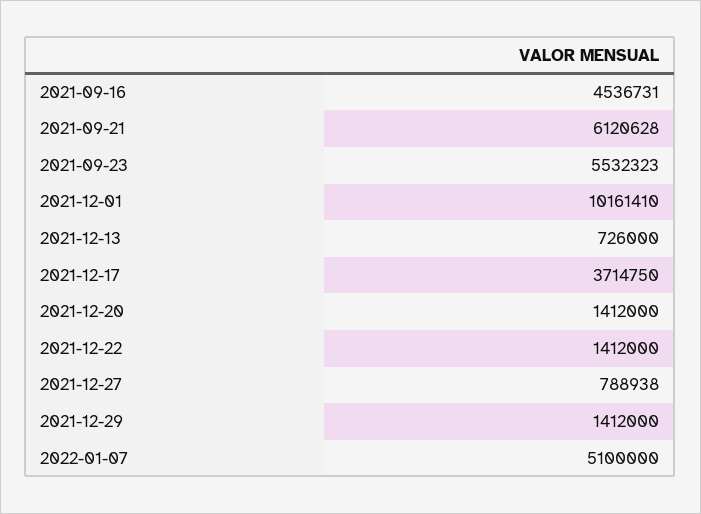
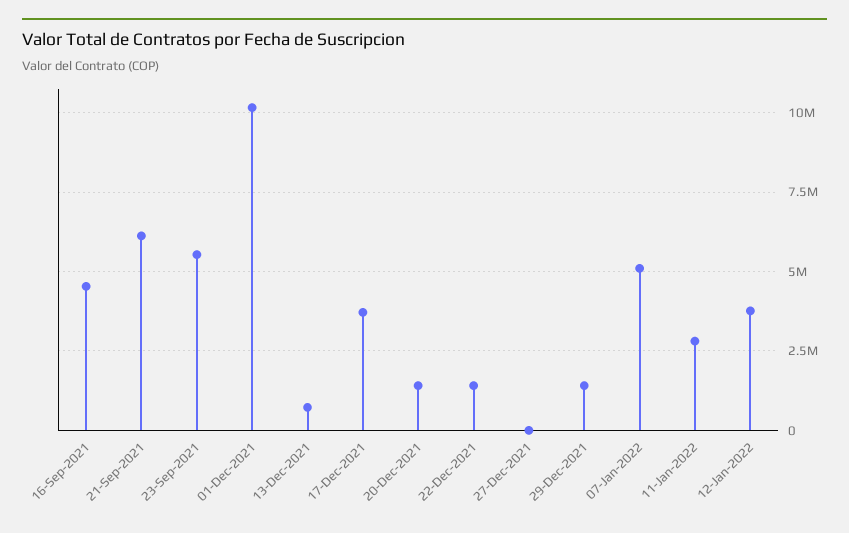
2021-12-27: 788938 -> 0
11-Jan-2022: none -> 2750000
12-Jan-2022: none -> 3750000

